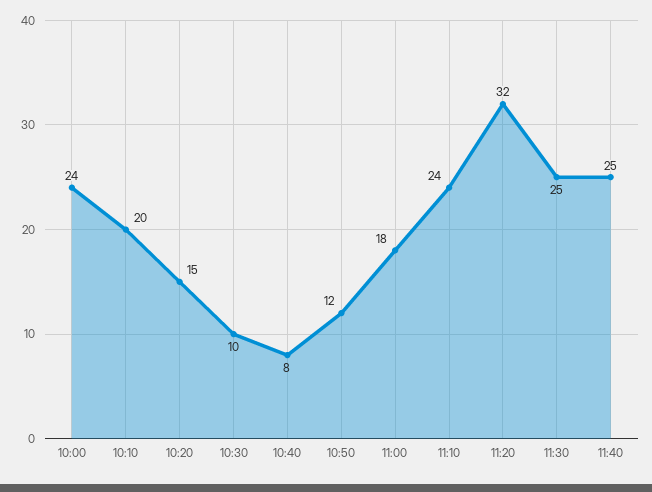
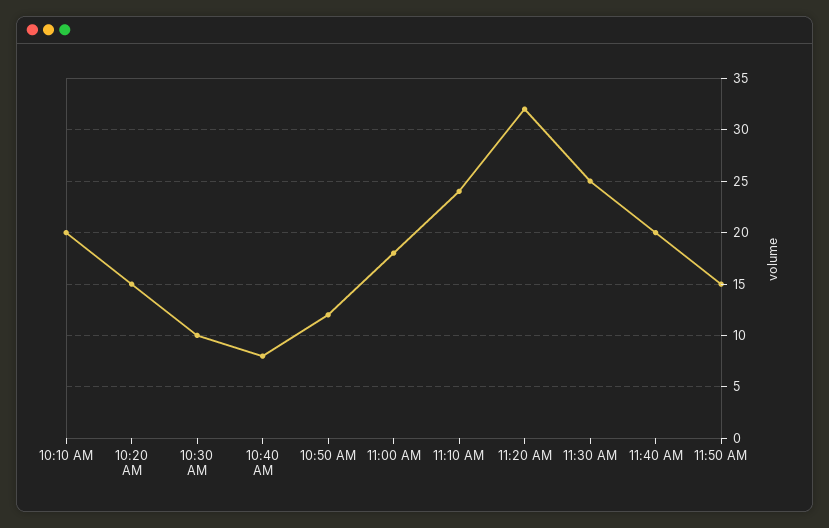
10:00: 24 -> none
11:40: 25 -> 20
11:50 AM: none -> 15

